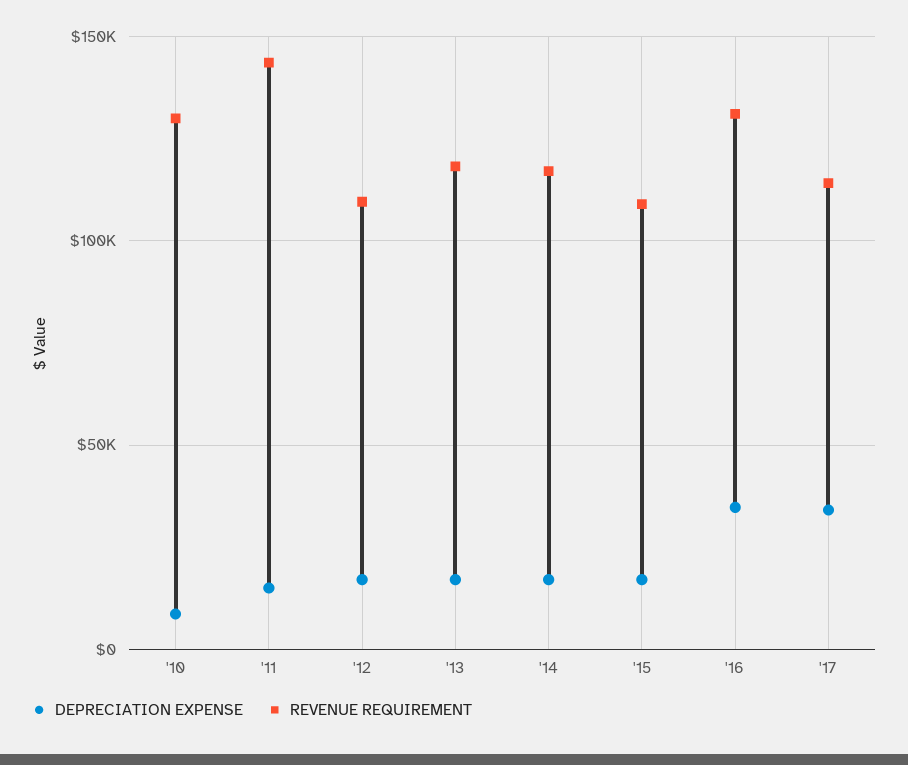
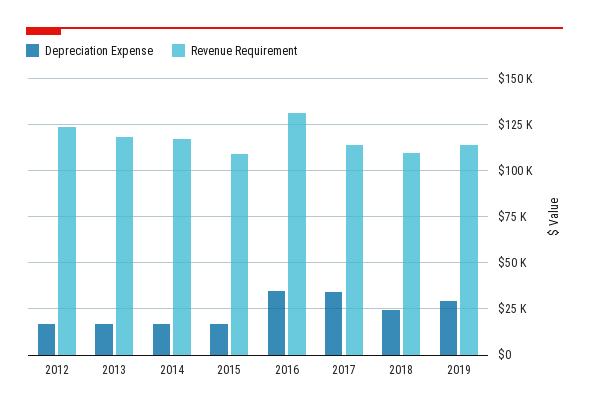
DEPRECIATION EXPENSE, '10: 10000 -> none
REVENUE REQUIREMENT, '10: 130000 -> none
DEPRECIATION EXPENSE, '11: 15000 -> none
REVENUE REQUIREMENT, '11: 145000 -> none
REVENUE REQUIREMENT, '12: 110000 -> 125000
DEPRECIATION EXPENSE, 2018: none -> 25000
REVENUE REQUIREMENT, 2018: none -> 110000
DEPRECIATION EXPENSE, 2019: none -> 30000
REVENUE REQUIREMENT, 2019: none -> 115000

